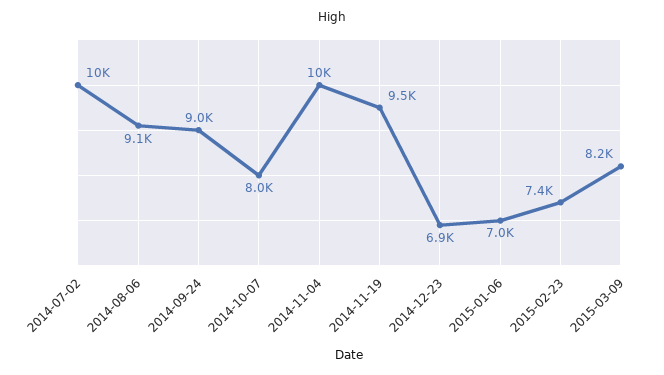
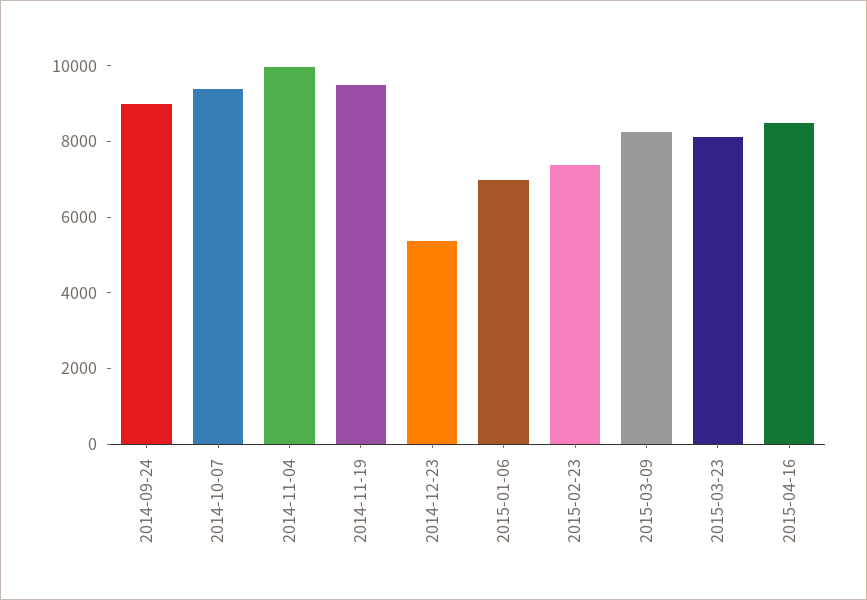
2014-07-02: 10000 -> none
2014-08-06: 9100 -> none
2014-10-07: 8000 -> 9500
2014-12-23: 6900 -> 5500
2015-03-23: none -> 8000
2015-04-16: none -> 8500

